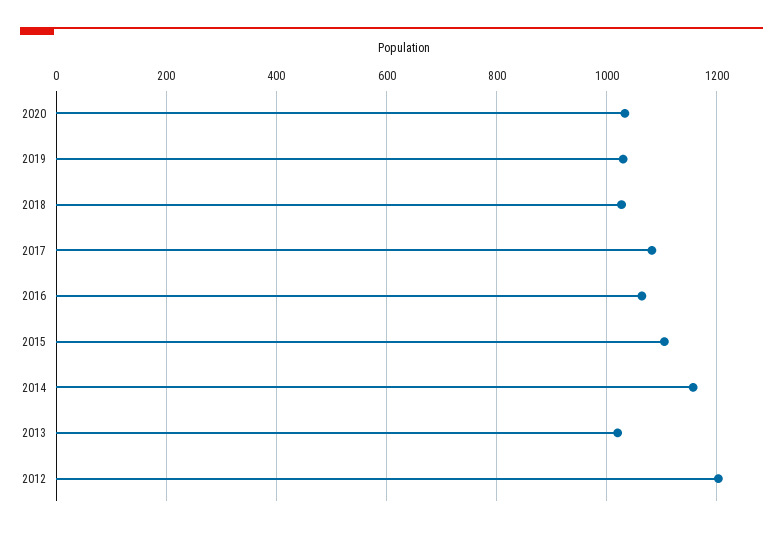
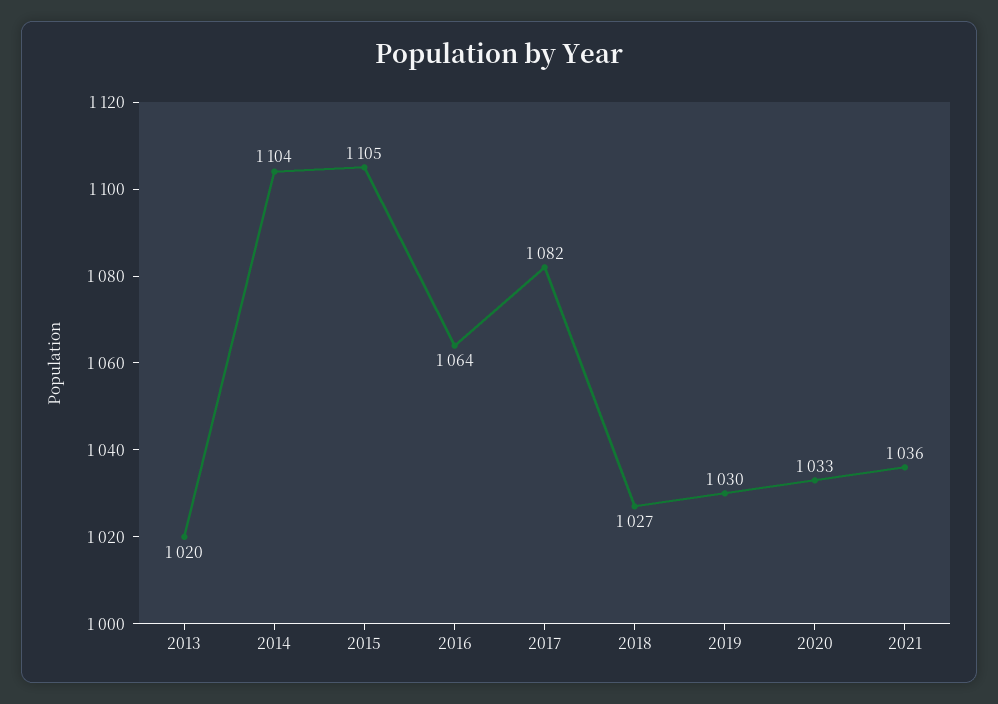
2014: 1160 -> 1104
2012: 1200 -> none
2021: none -> 1036

